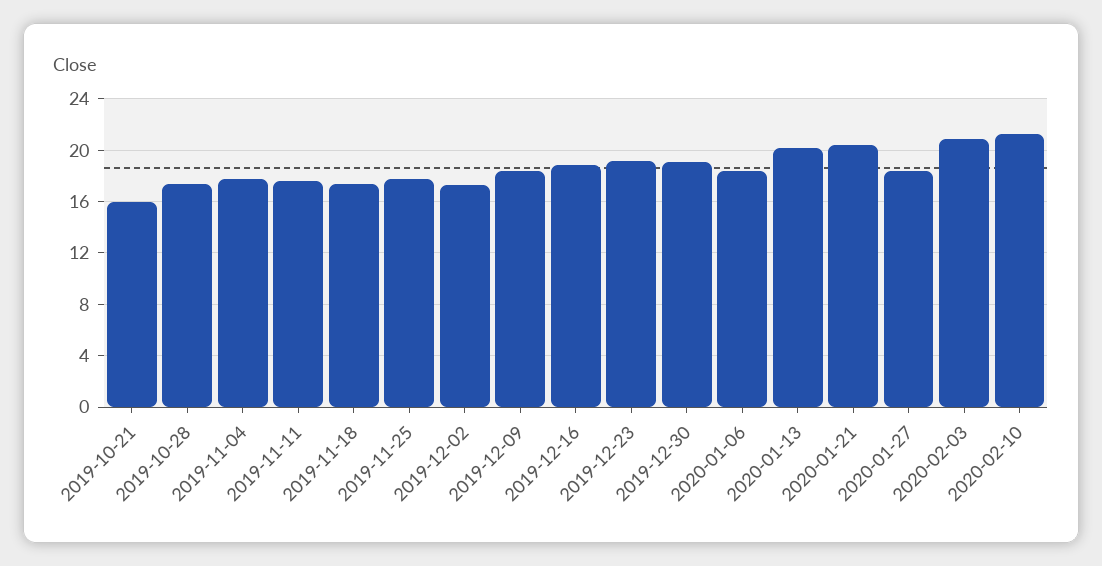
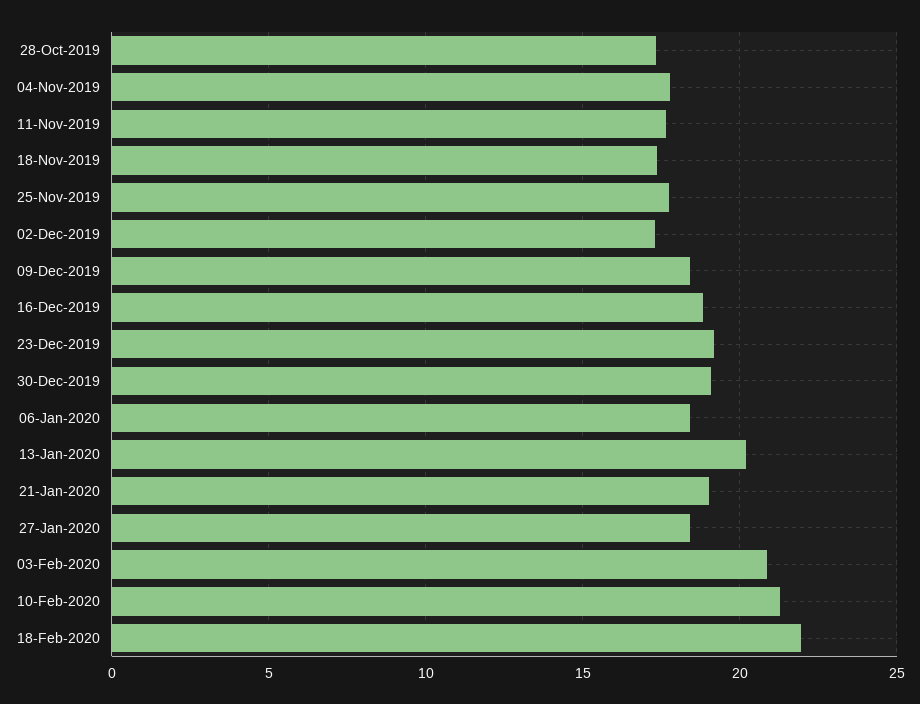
2019-10-21: 16 -> none
2020-01-21: 20.5 -> 19
18-Feb-2020: none -> 22

